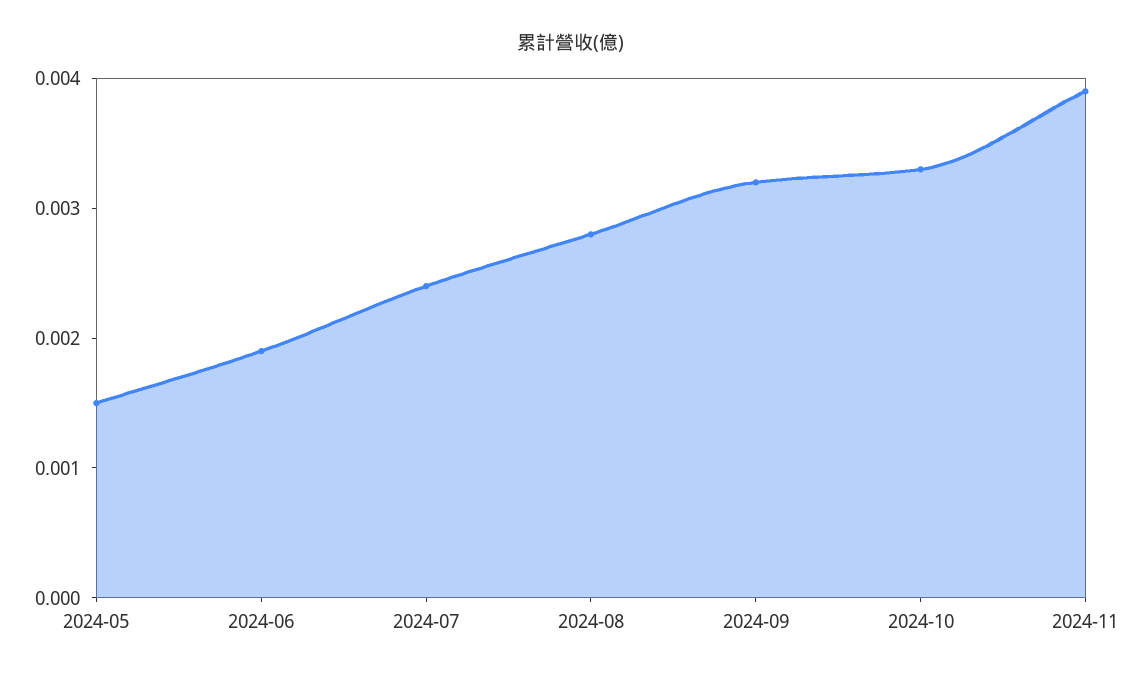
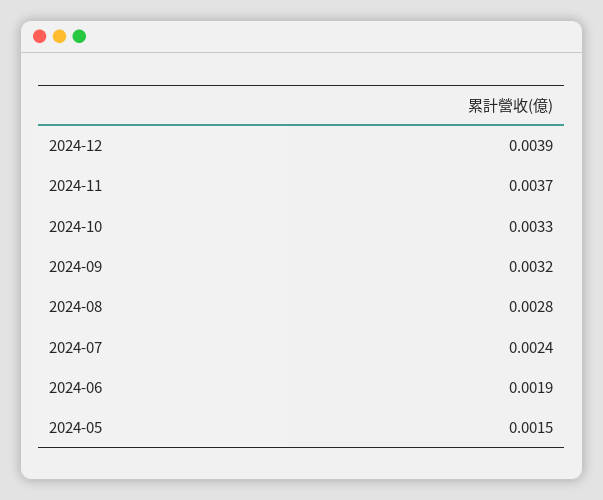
2024-11: 0.0039 -> 0.0037
2024-12: none -> 0.0039

